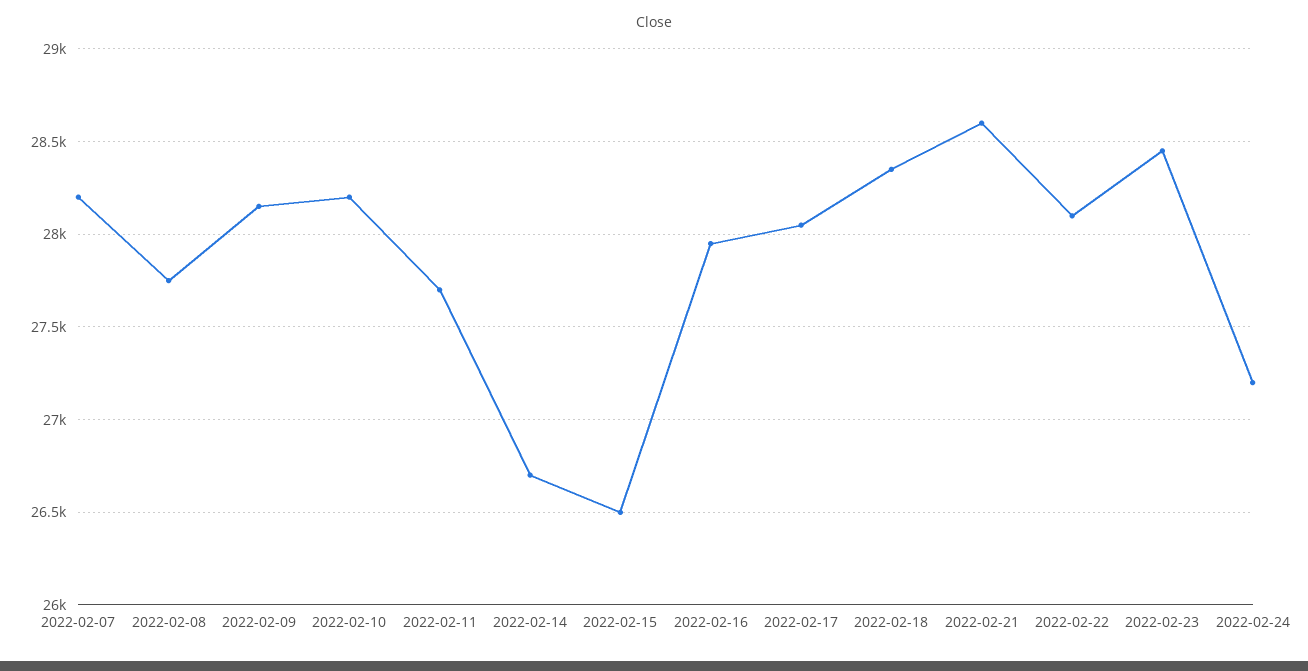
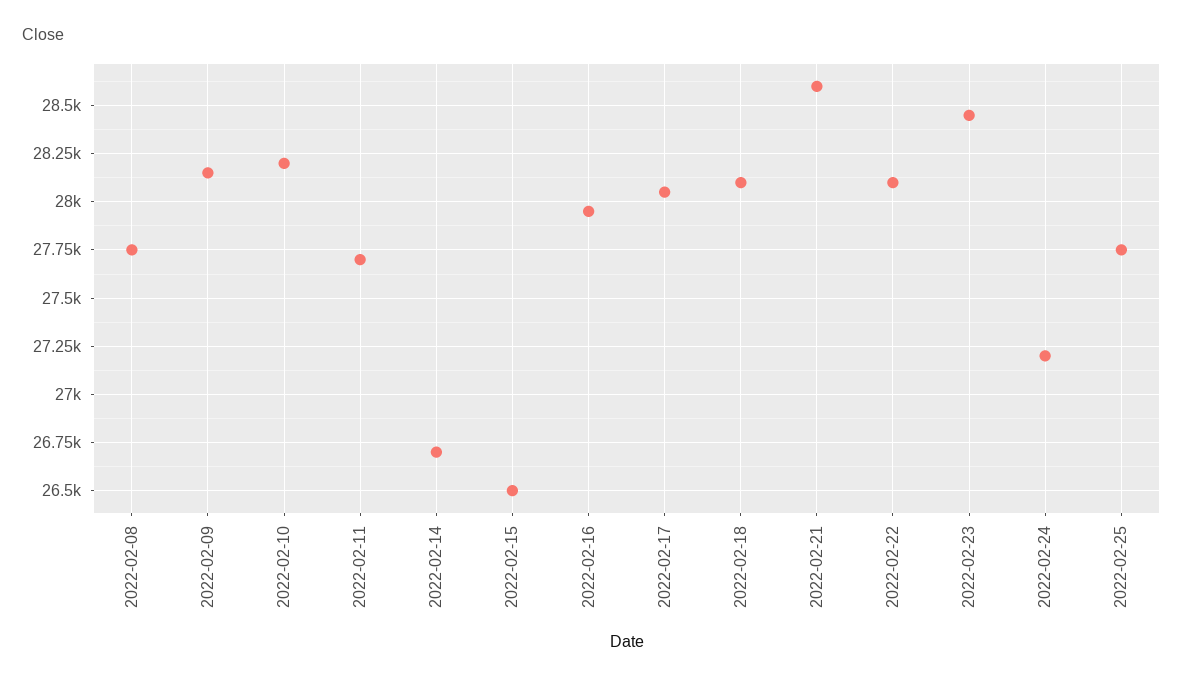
2022-02-07: 28200 -> none
2022-02-18: 28350 -> 28100
2022-02-25: none -> 27750

